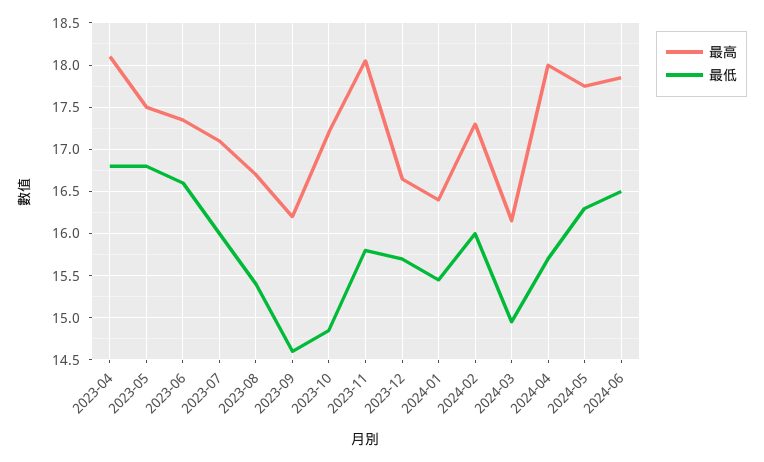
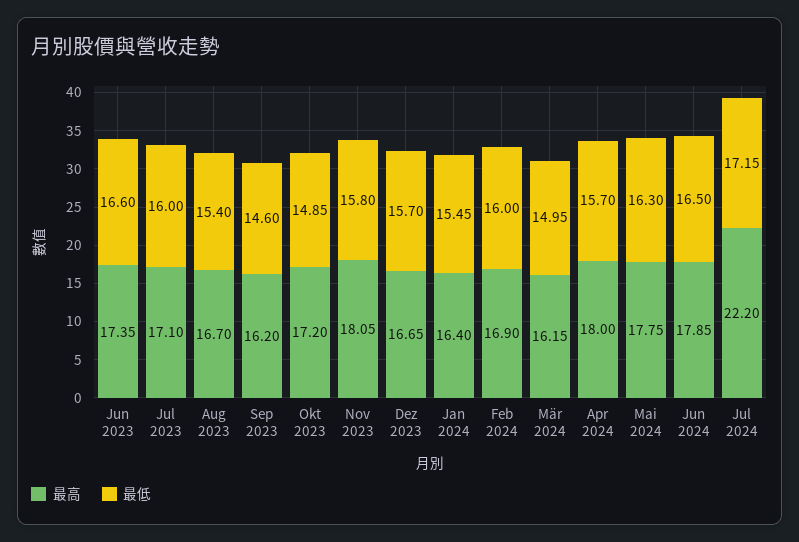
最高, 2023-04: 18.1 -> none
最低, 2023-04: 16.8 -> none
最高, 2023-05: 17.5 -> none
最低, 2023-05: 16.8 -> none
最高, 2024-02: 17.3 -> 16.9
最高, Jul 2024: none -> 22.2
最低, Jul 2024: none -> 17.15

